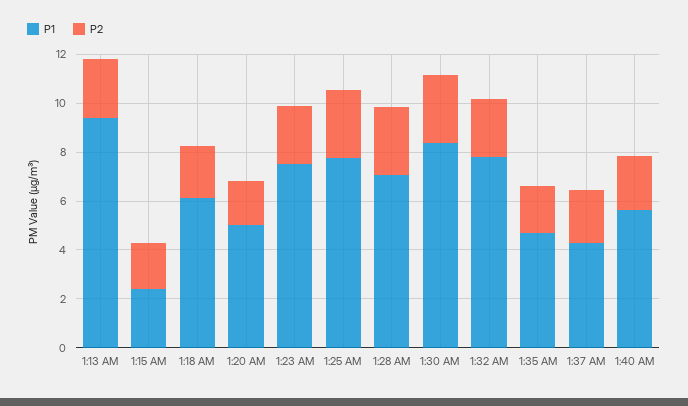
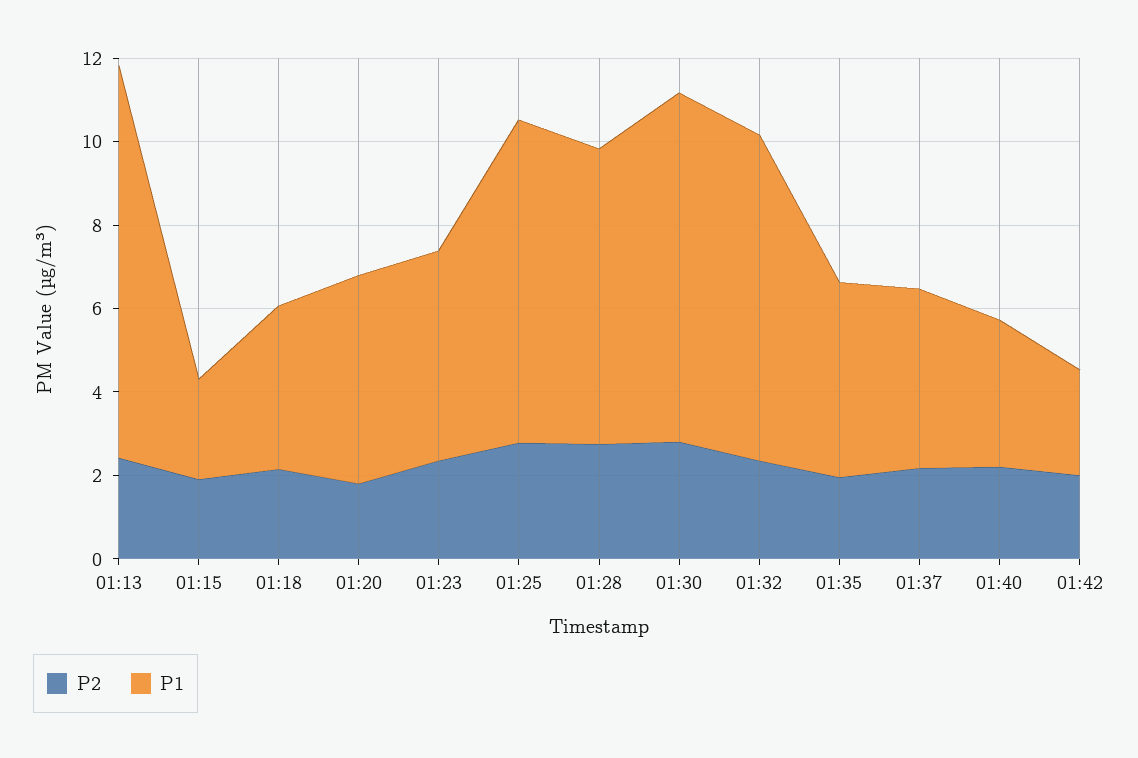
P1, 1:18 AM: 6 -> 4
P1, 1:23 AM: 7.5 -> 5
P1, 1:40 AM: 5.5 -> 3.5
P2, 01:42: none -> 2
P1, 01:42: none -> 2.5

